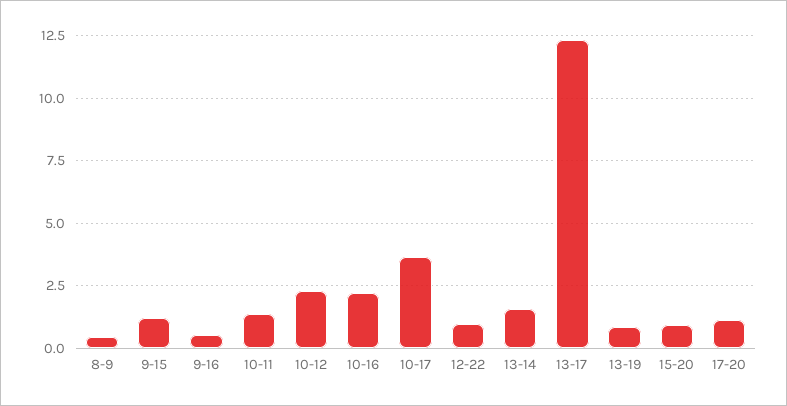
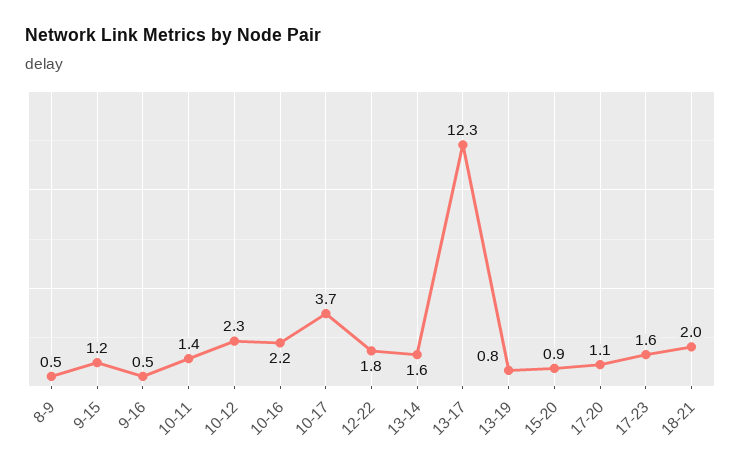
12-22: 1 -> 1.8
17-23: none -> 1.6
18-21: none -> 2

